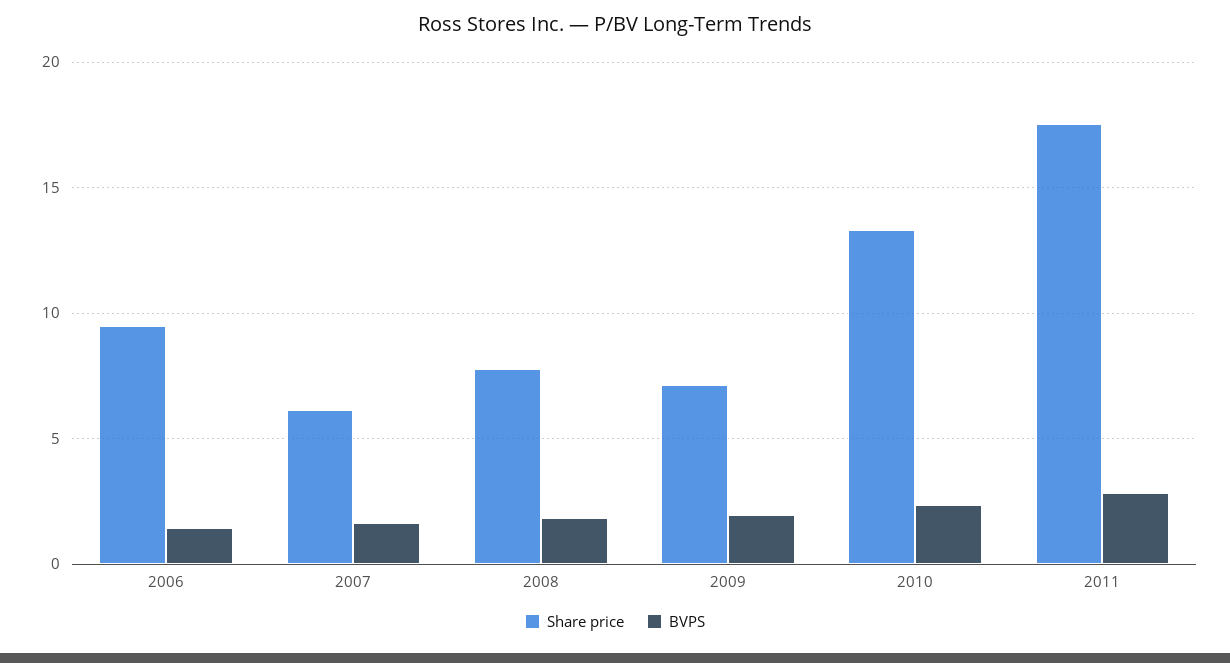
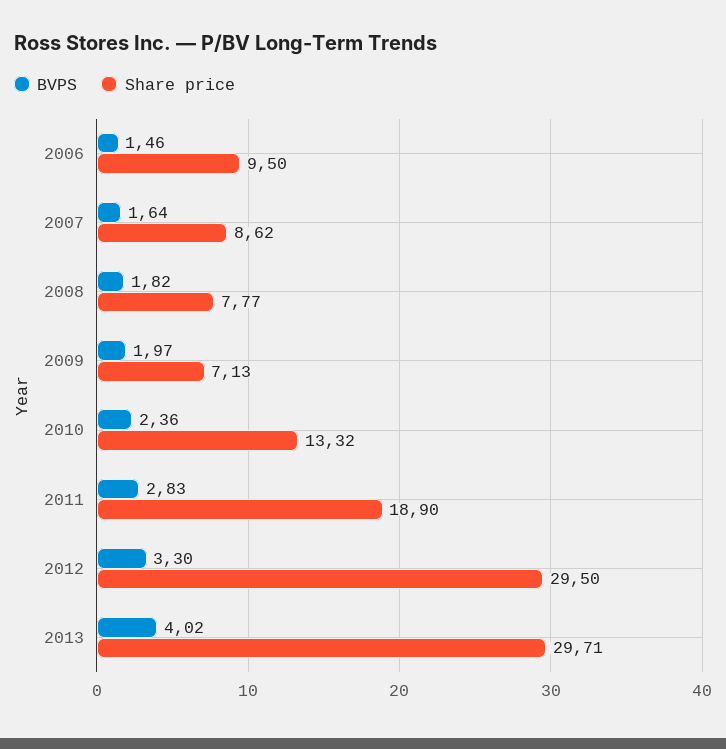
Share price, 2007: 6 -> 8.62
Share price, 2011: 17.5 -> 18.9
BVPS, 2012: none -> 3.3
Share price, 2012: none -> 29.5
BVPS, 2013: none -> 4.02
Share price, 2013: none -> 29.71

